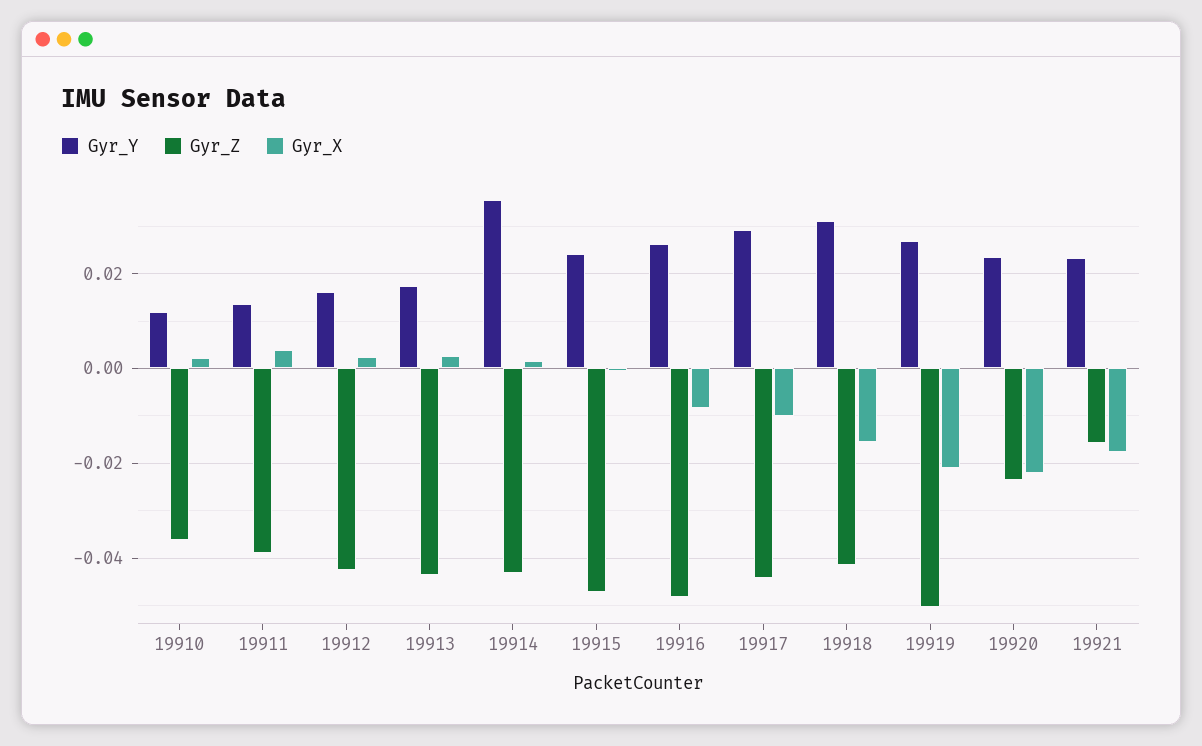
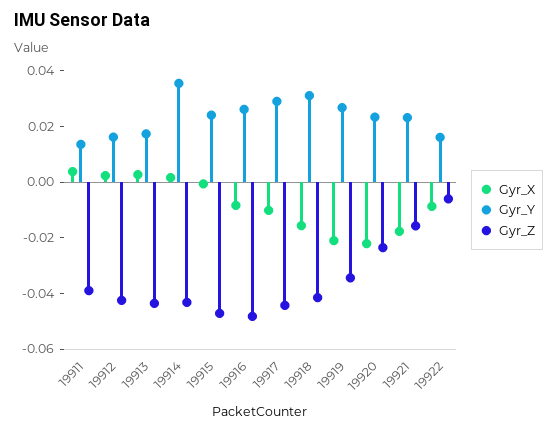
Gyr_Y, 19910: 0.012 -> none
Gyr_Z, 19910: -0.036 -> none
Gyr_X, 19910: 0.002 -> none
Gyr_Z, 19919: -0.05 -> -0.035
Gyr_X, 19922: none -> -0.01
Gyr_Y, 19922: none -> 0.015
Gyr_Z, 19922: none -> -0.005

